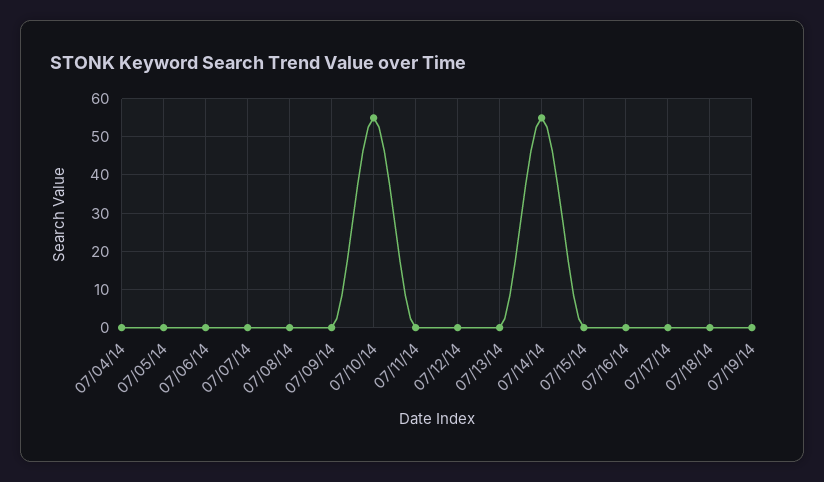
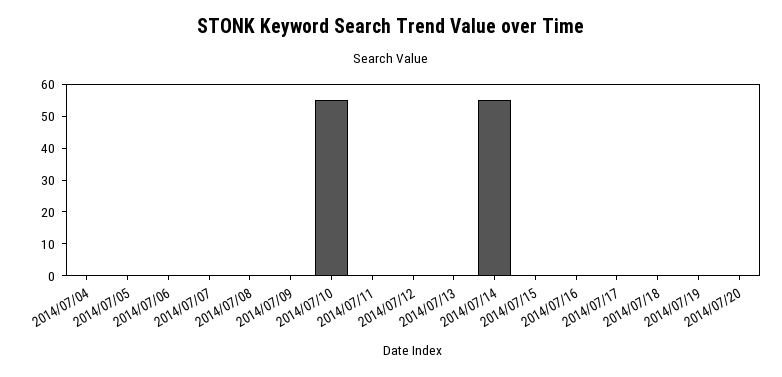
2014/07/20: none -> 0

